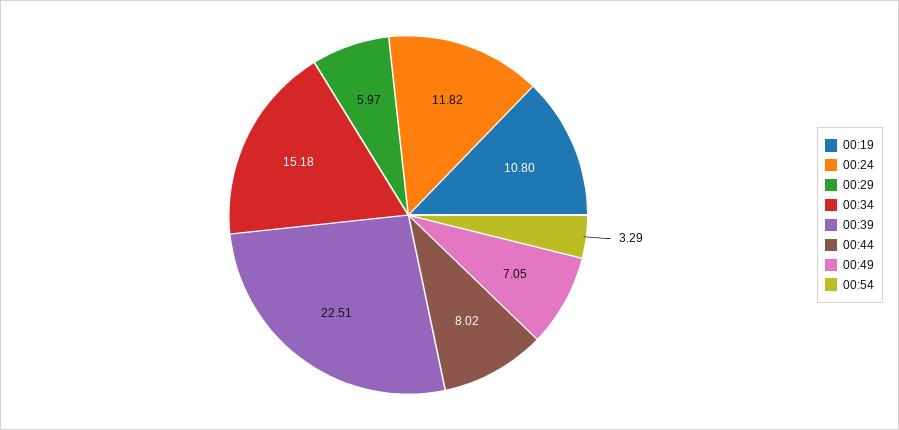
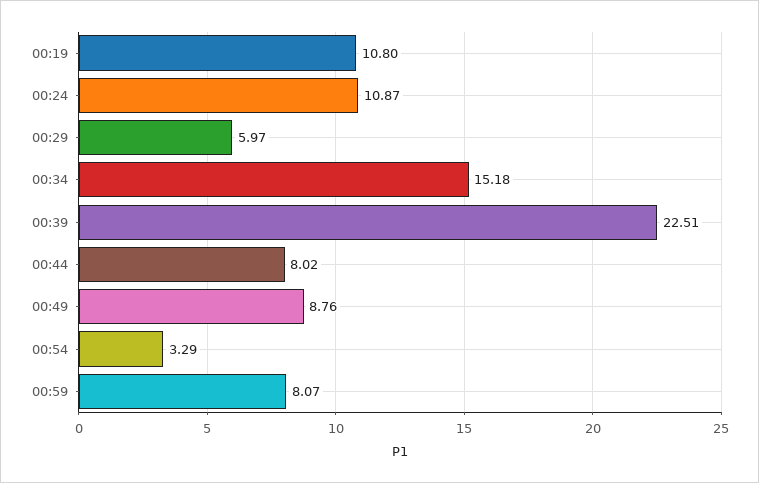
00:24: 11.82 -> 10.87
00:49: 7.05 -> 8.76
00:59: none -> 8.07

